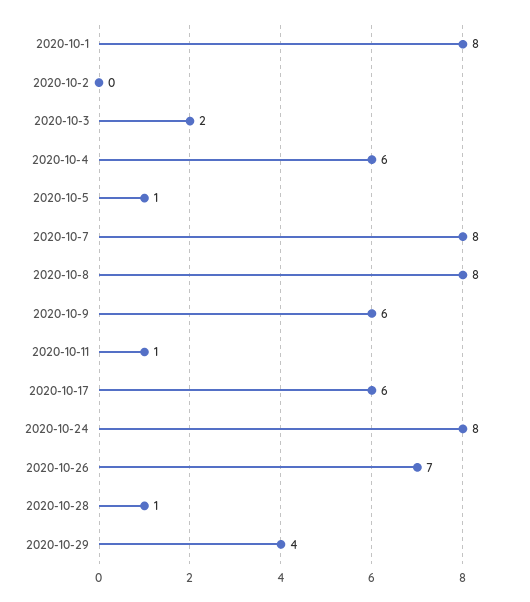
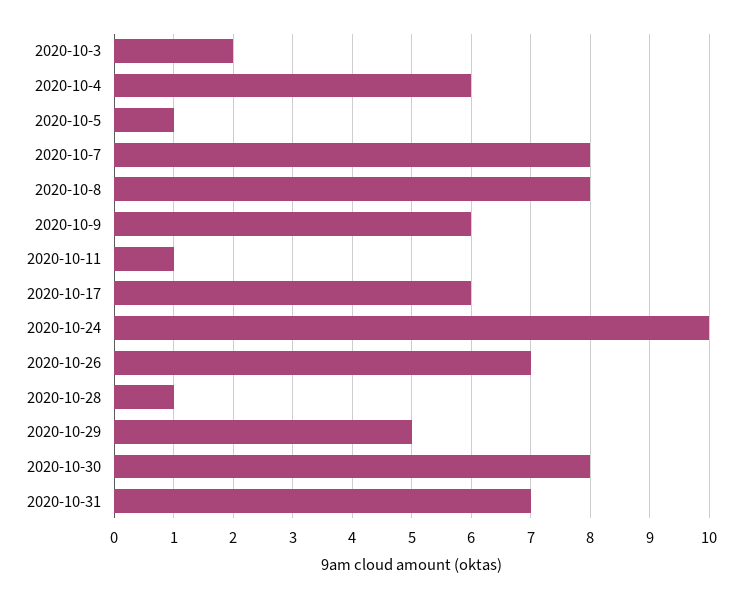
2020-10-1: 8 -> none
2020-10-2: 0 -> none
2020-10-24: 8 -> 10
2020-10-29: 4 -> 5
2020-10-30: none -> 8
2020-10-31: none -> 7

